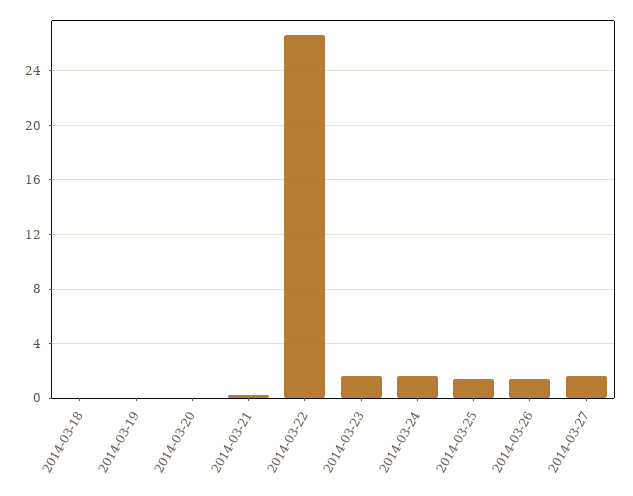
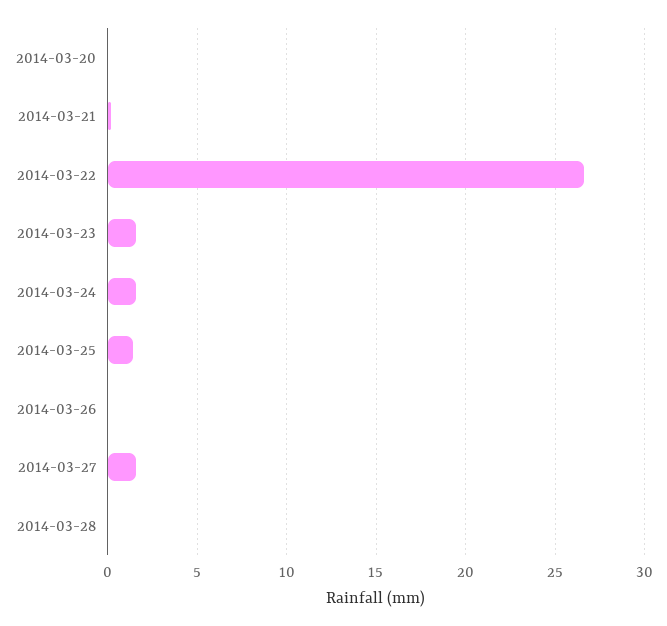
2014-03-18: 0 -> none
2014-03-19: 0 -> none
2014-03-26: 1.5 -> 0
2014-03-28: none -> 0

